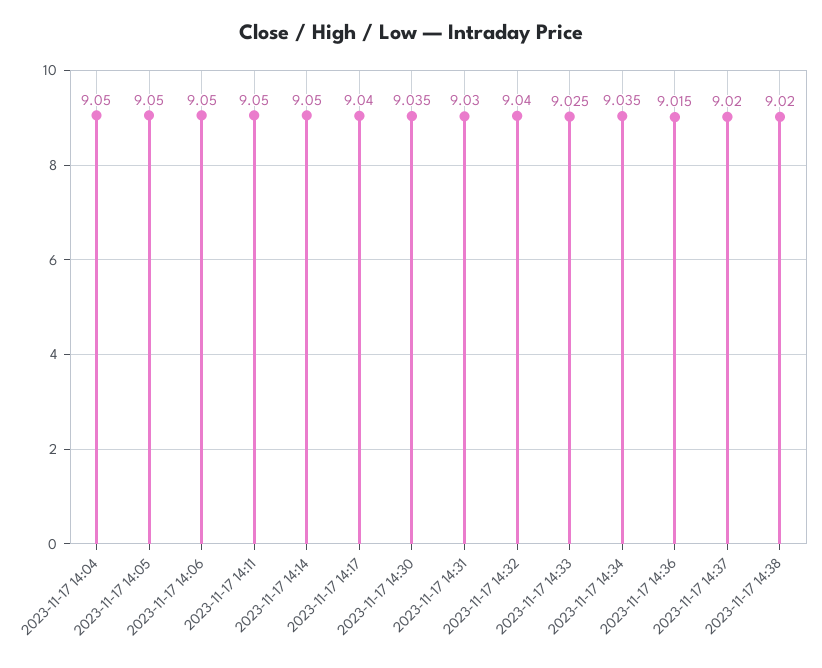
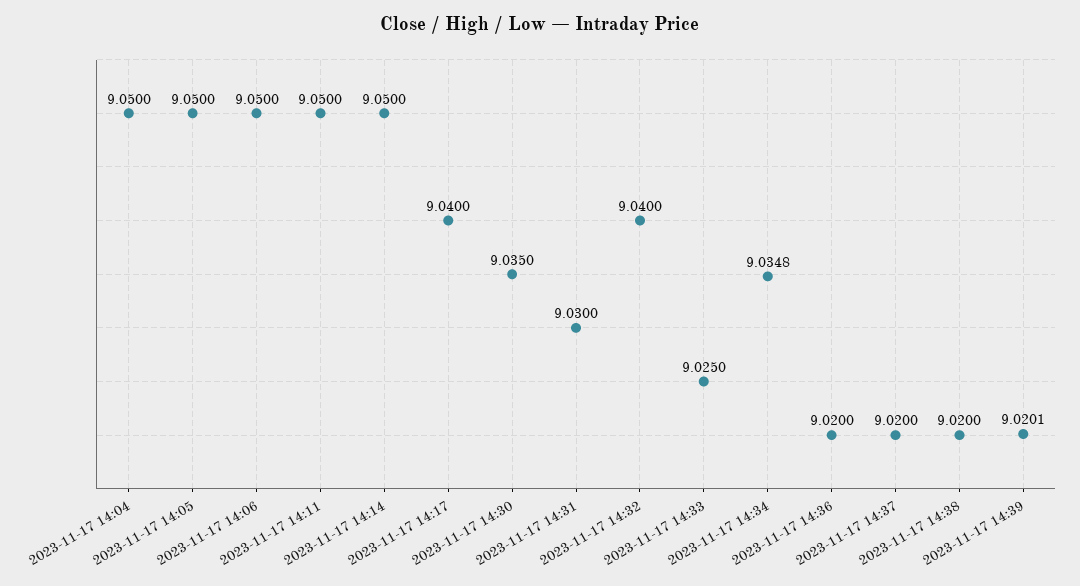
2023-11-17 14:36: 9.015 -> 9.02
2023-11-17 14:39: none -> 9.0201

